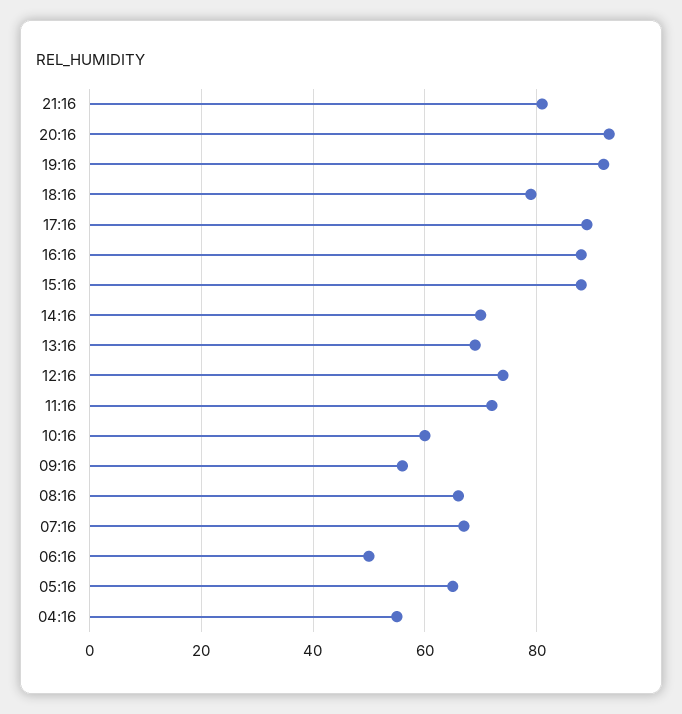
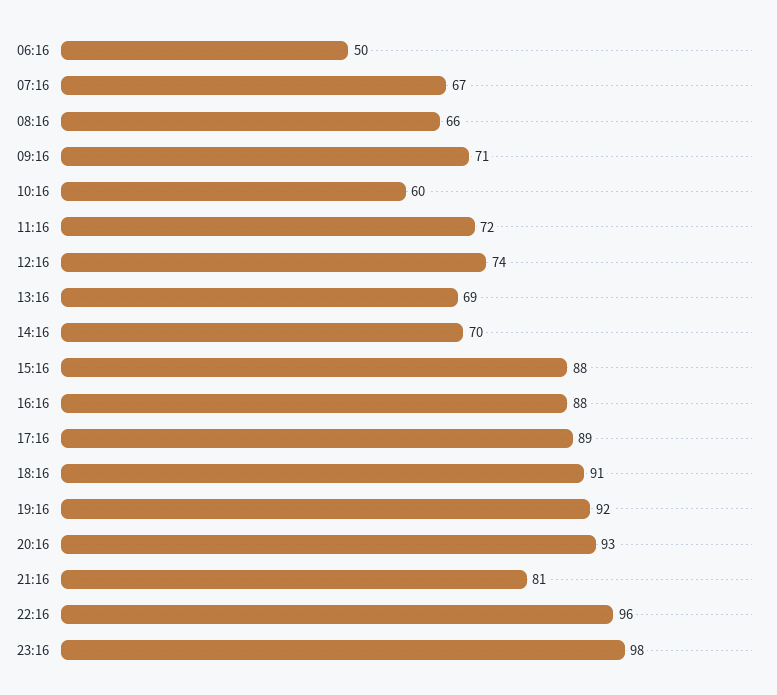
18:16: 80 -> 91
09:16: 55 -> 71
05:16: 65 -> none
04:16: 55 -> none
22:16: none -> 96
23:16: none -> 98

